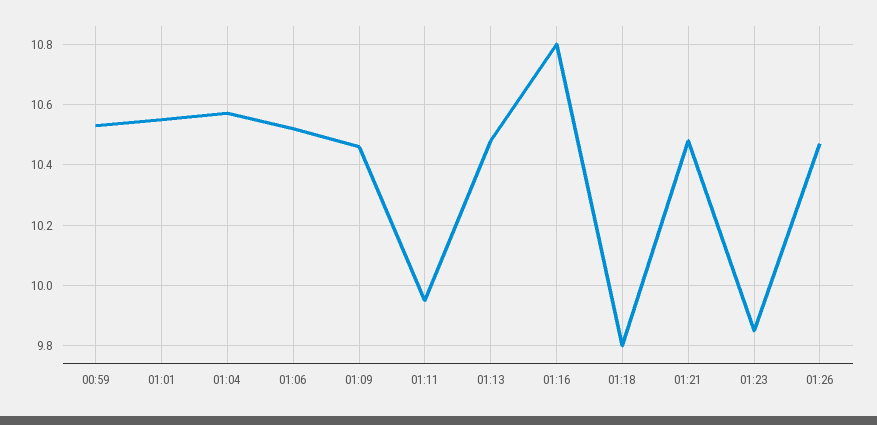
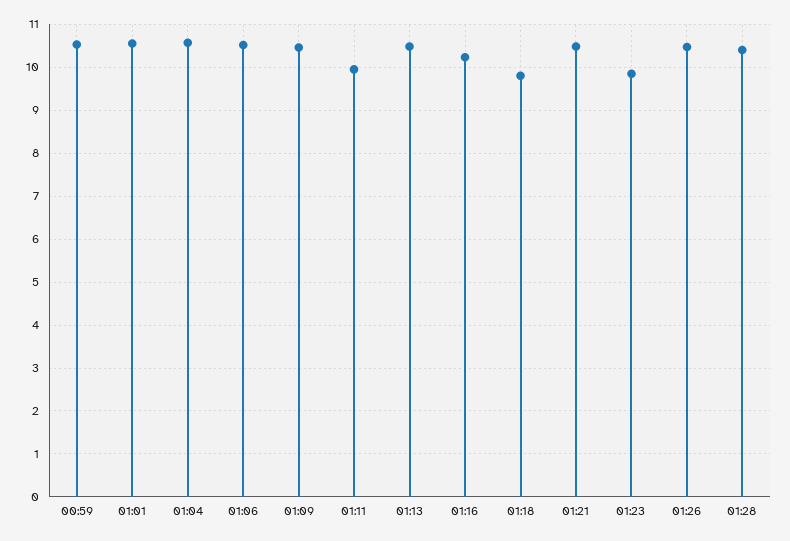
01:16: 10.8 -> 10.2
01:28: none -> 10.4

